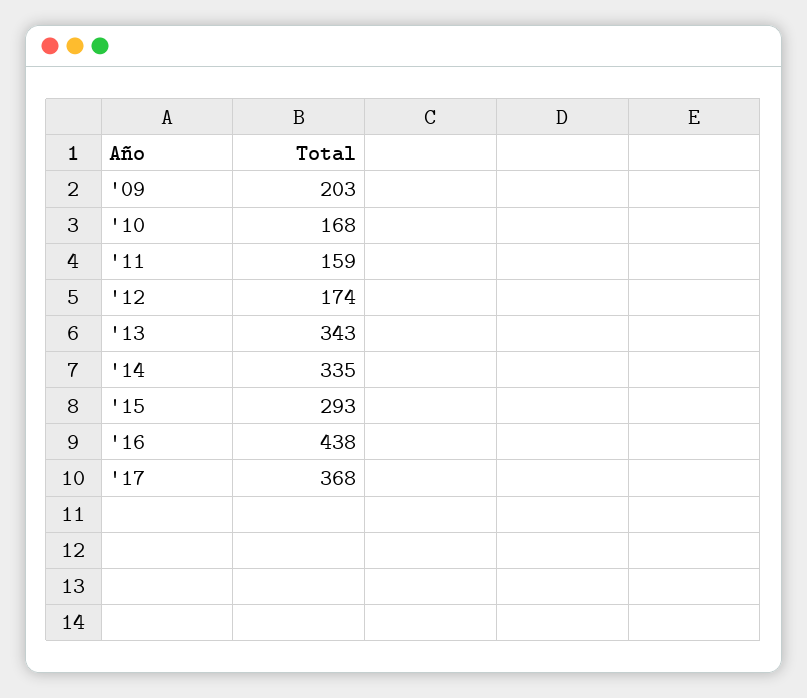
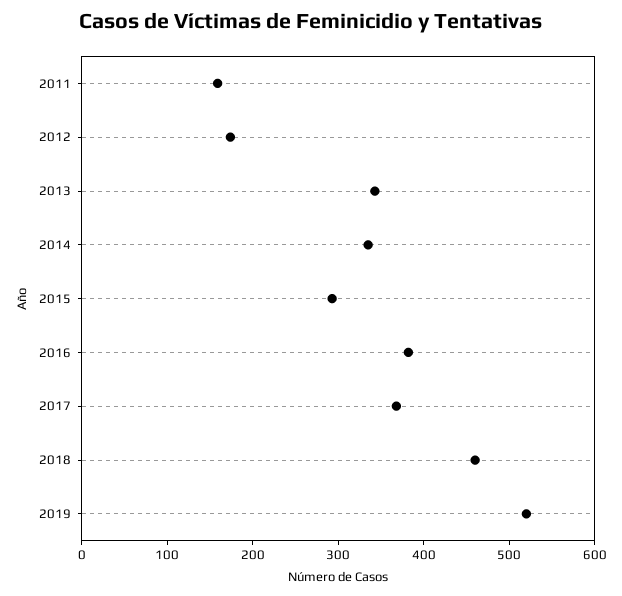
'09: 203 -> none
'10: 168 -> none
'16: 438 -> 380
2018: none -> 460
2019: none -> 520

